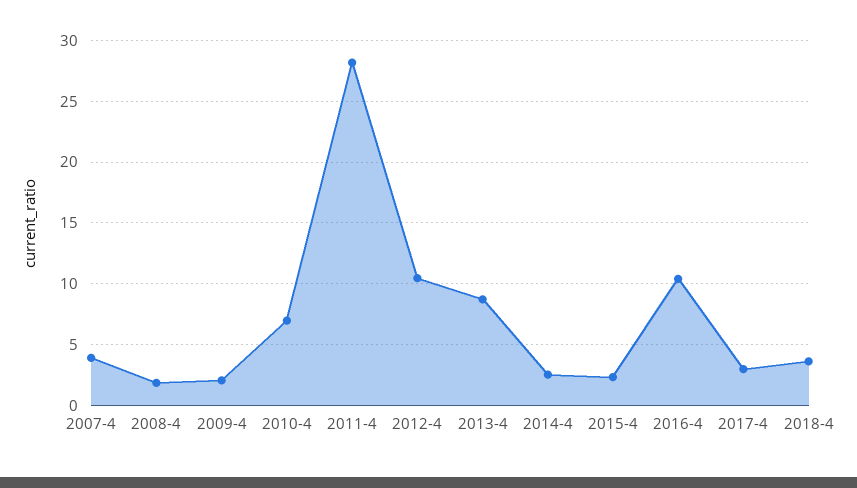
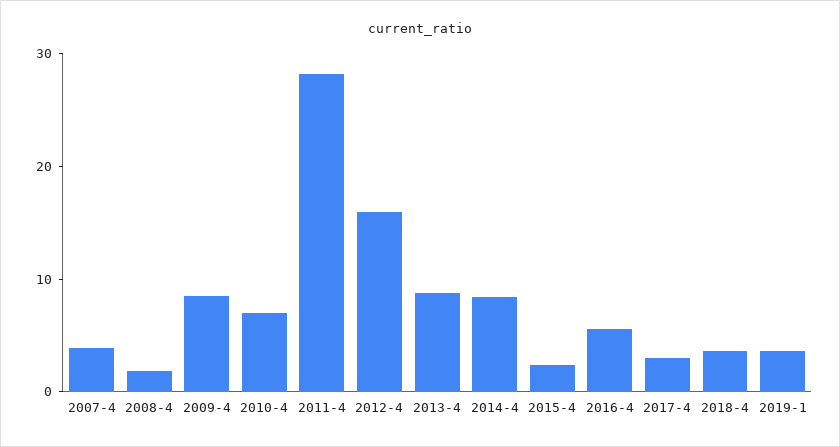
2009-4: 2 -> 8
2012-4: 10.5 -> 16
2014-4: 2.5 -> 8
2016-4: 10.5 -> 6
2019-1: none -> 4

